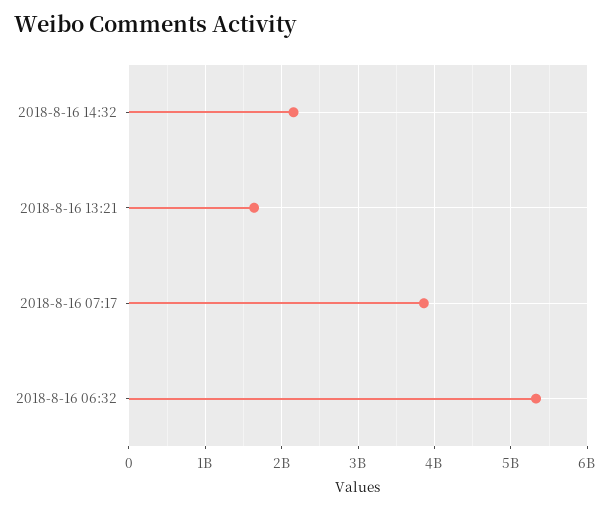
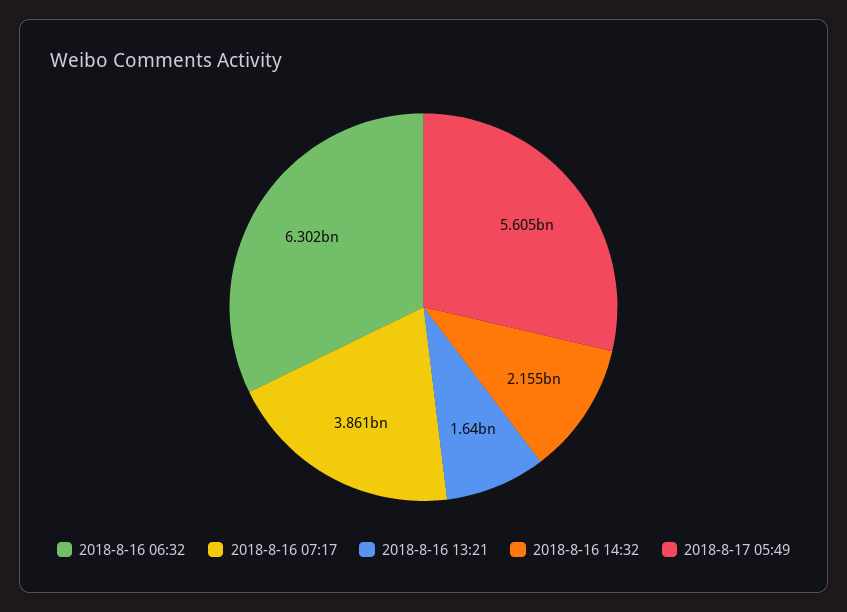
2018-8-16 06:32: 5300000000 -> 6302000000
2018-8-17 05:49: none -> 5605000000

